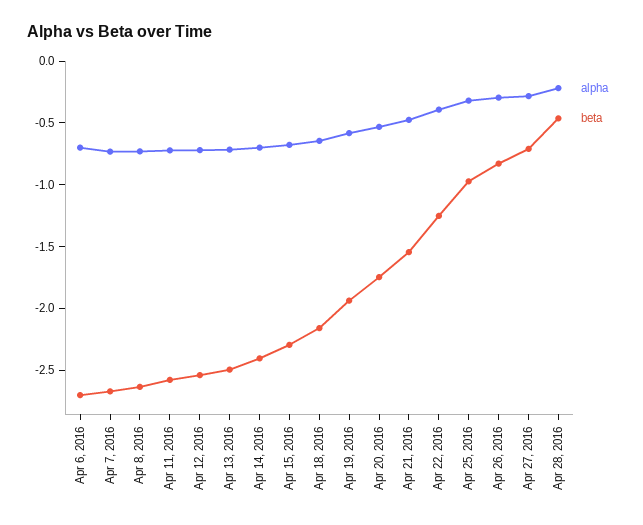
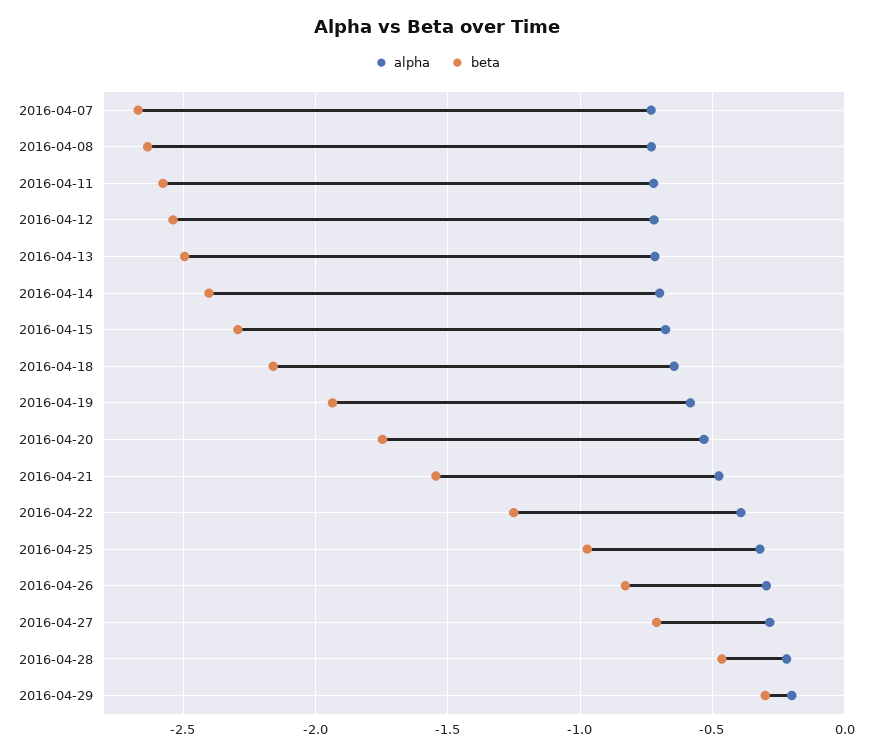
alpha, Apr 6, 2016: -0.7 -> none
beta, Apr 6, 2016: -2.7 -> none
alpha, 2016-04-29: none -> -0.2
beta, 2016-04-29: none -> -0.3

